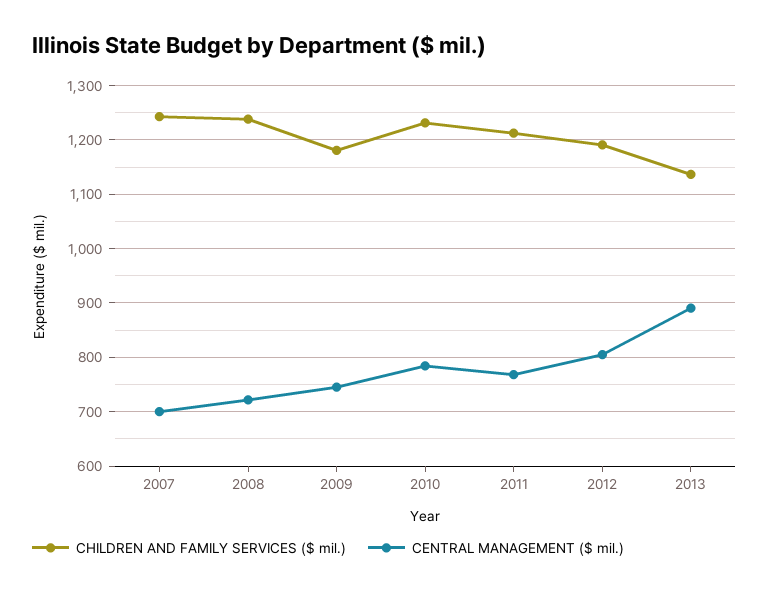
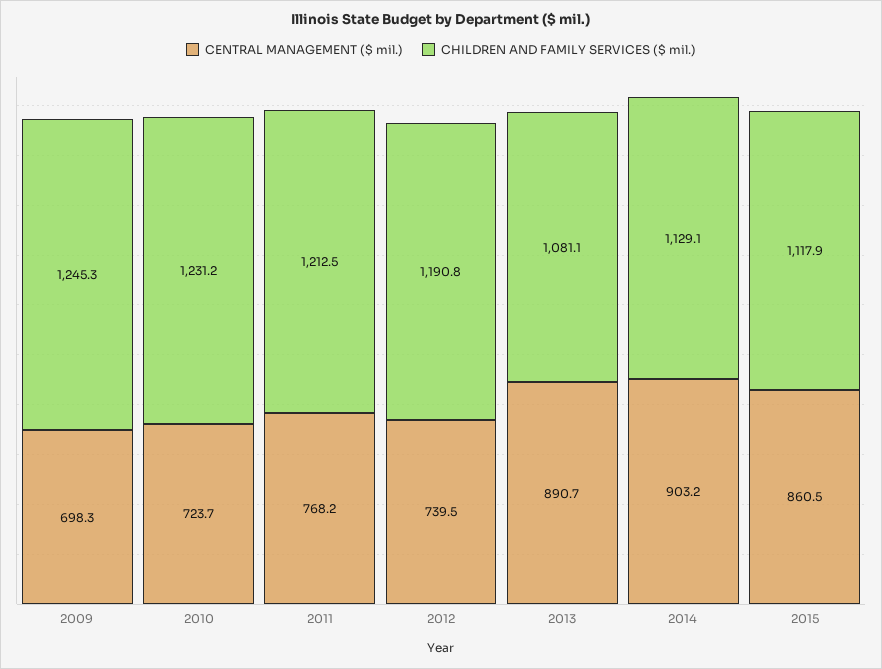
CHILDREN AND FAMILY SERVICES ($ mil.), 2007: 1240 -> none
CENTRAL MANAGEMENT ($ mil.), 2007: 700 -> none
CHILDREN AND FAMILY SERVICES ($ mil.), 2008: 1240 -> none
CENTRAL MANAGEMENT ($ mil.), 2008: 720 -> none
CHILDREN AND FAMILY SERVICES ($ mil.), 2009: 1180 -> 1245.3
CENTRAL MANAGEMENT ($ mil.), 2009: 740 -> 698.3
CENTRAL MANAGEMENT ($ mil.), 2010: 780 -> 723.7
CENTRAL MANAGEMENT ($ mil.), 2012: 800 -> 739.5
CHILDREN AND FAMILY SERVICES ($ mil.), 2013: 1140 -> 1081.1
CENTRAL MANAGEMENT ($ mil.), 2014: none -> 903.2
CHILDREN AND FAMILY SERVICES ($ mil.), 2014: none -> 1129.1
CENTRAL MANAGEMENT ($ mil.), 2015: none -> 860.5
CHILDREN AND FAMILY SERVICES ($ mil.), 2015: none -> 1117.9

